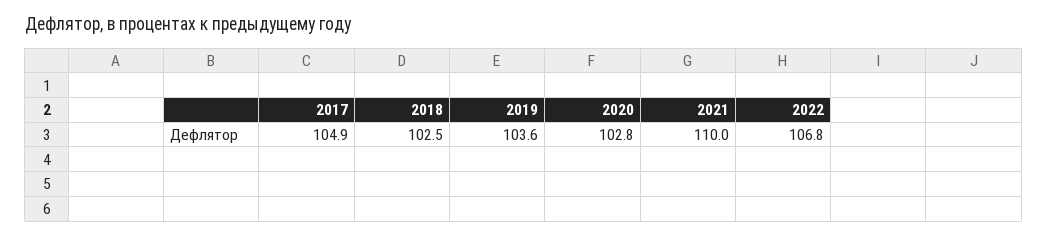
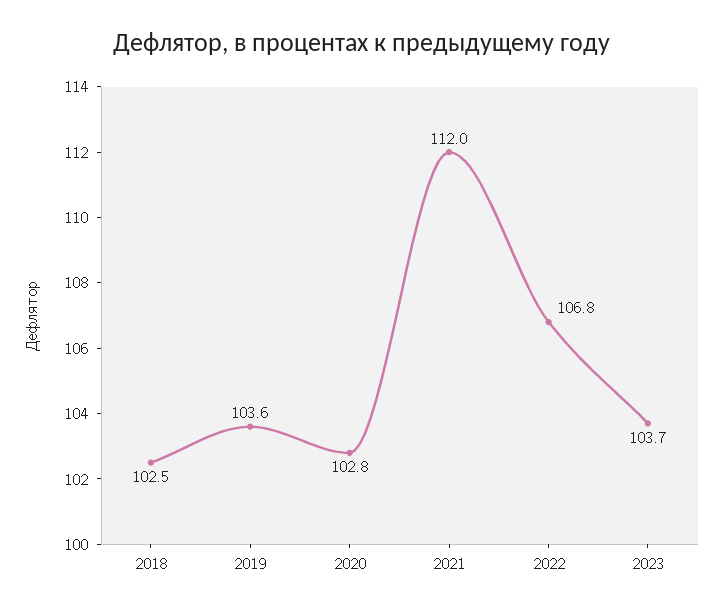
2017: 104.9 -> none
2021: 110 -> 112
2023: none -> 103.7

